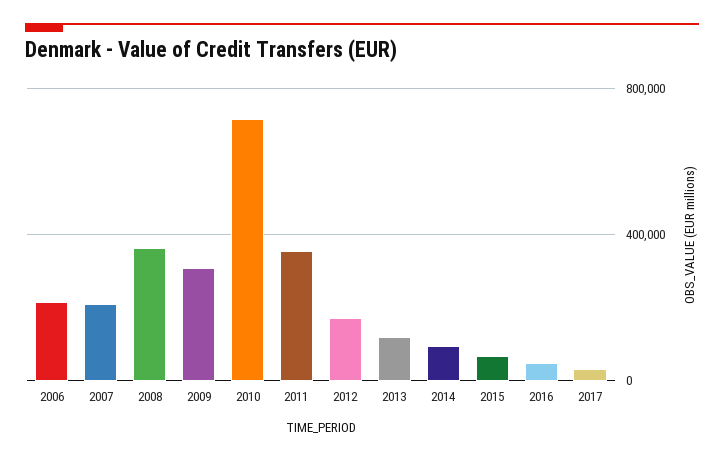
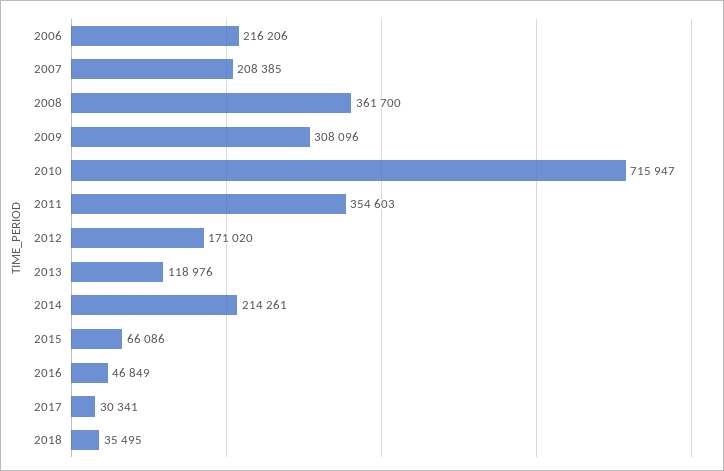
2014: 100000 -> 214261
2018: none -> 35495

